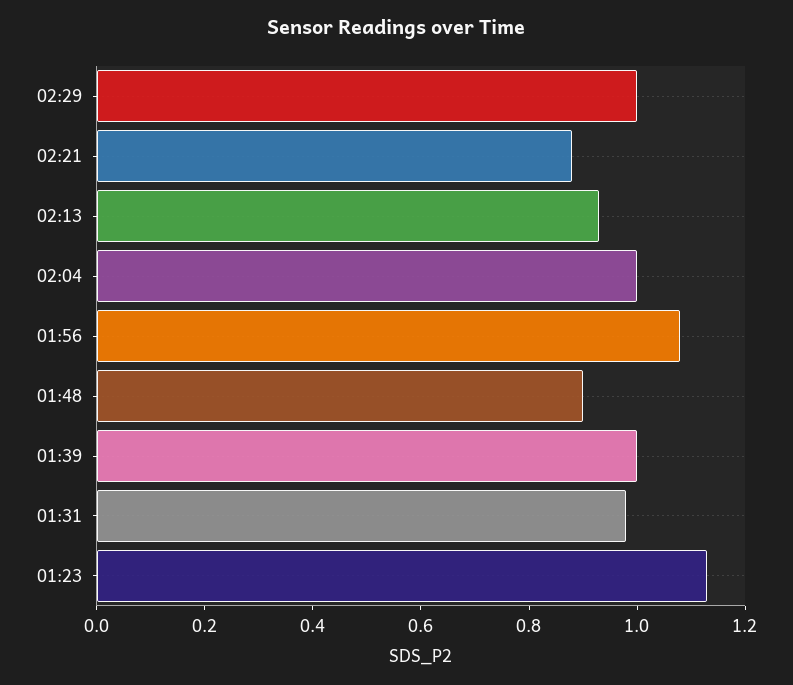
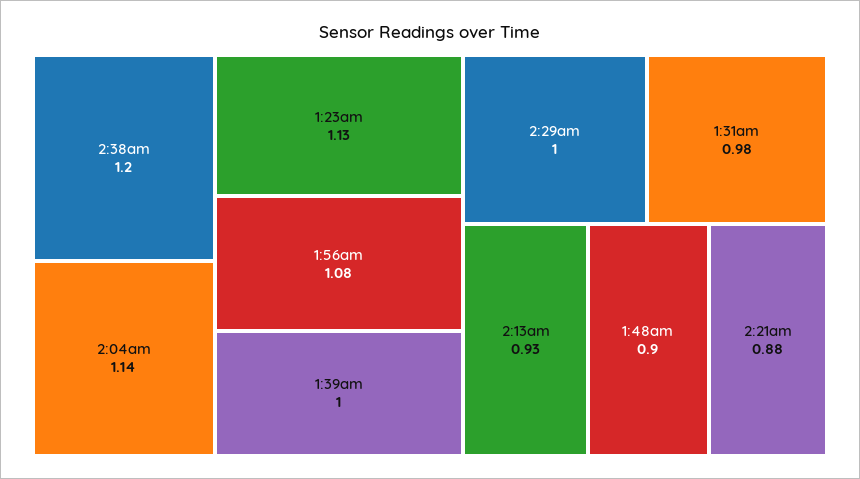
02:04: 1 -> 1.14
2:38am: none -> 1.2

